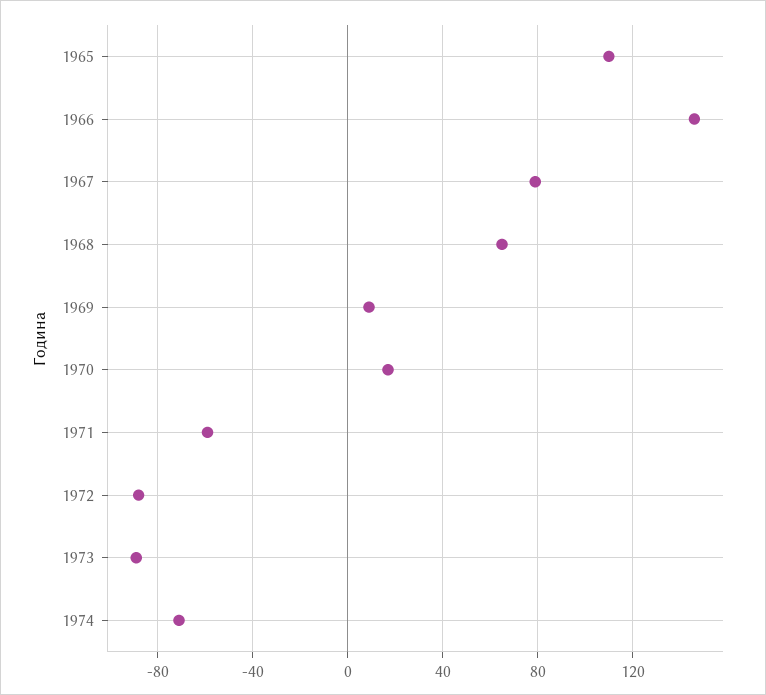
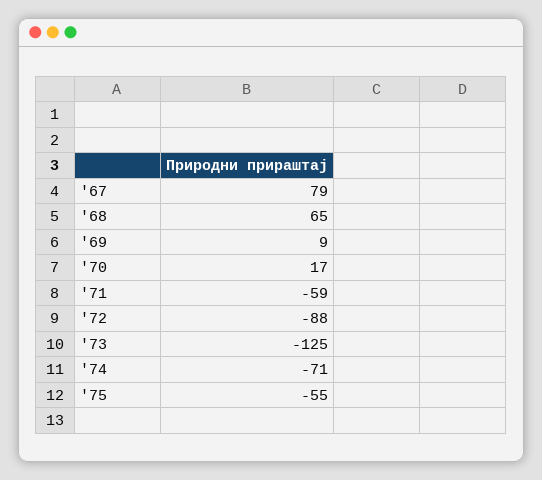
1965: 110 -> none
1966: 145 -> none
1973: -90 -> -125
'75: none -> -55

